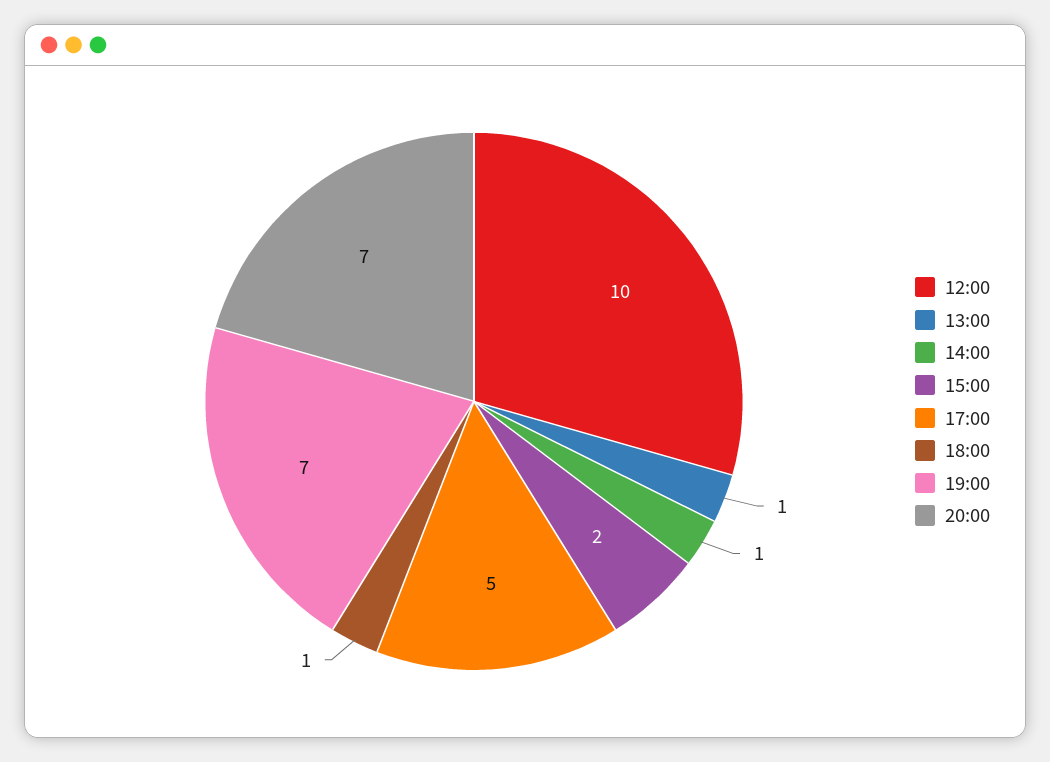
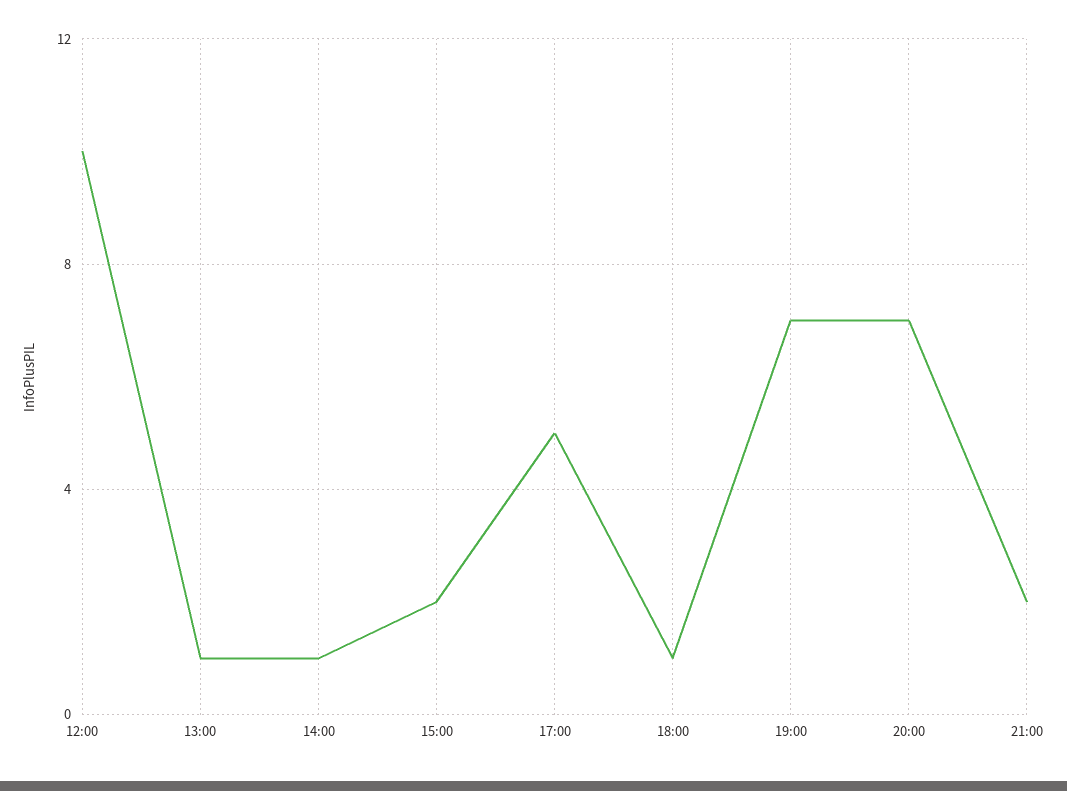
21:00: none -> 2

